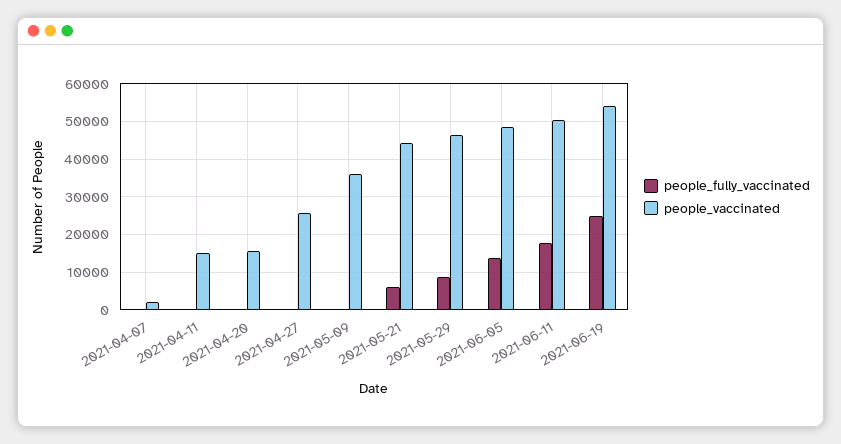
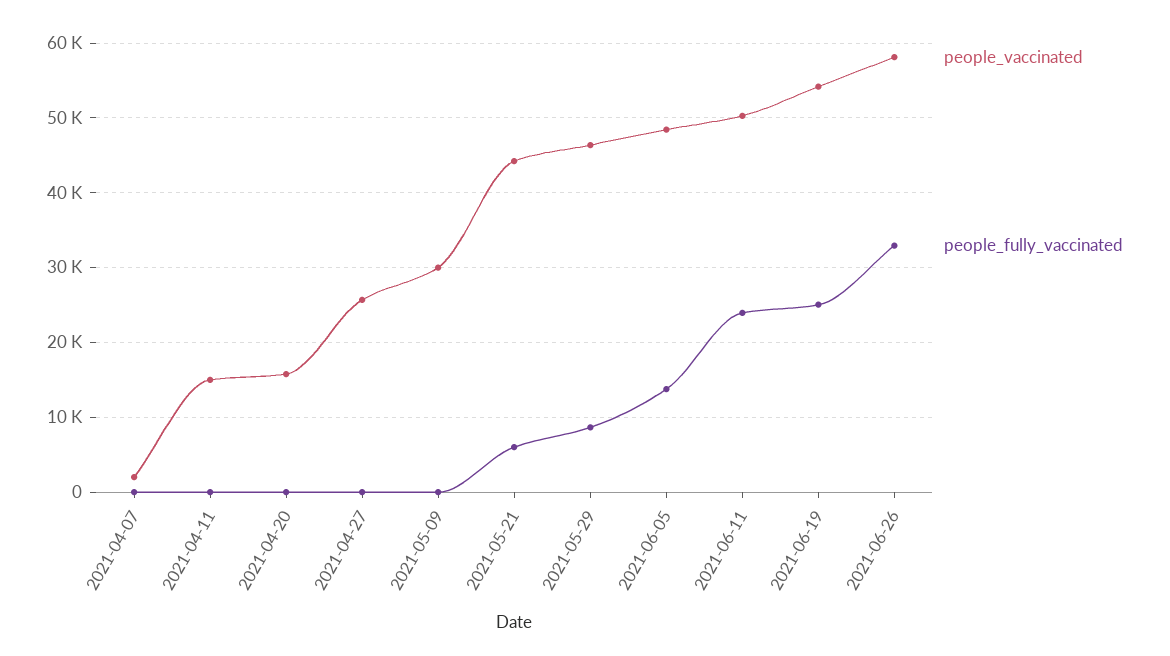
people_vaccinated, 2021-05-09: 36000 -> 30000
people_fully_vaccinated, 2021-06-11: 18000 -> 24000
people_vaccinated, 2021-06-26: none -> 58000
people_fully_vaccinated, 2021-06-26: none -> 33000

